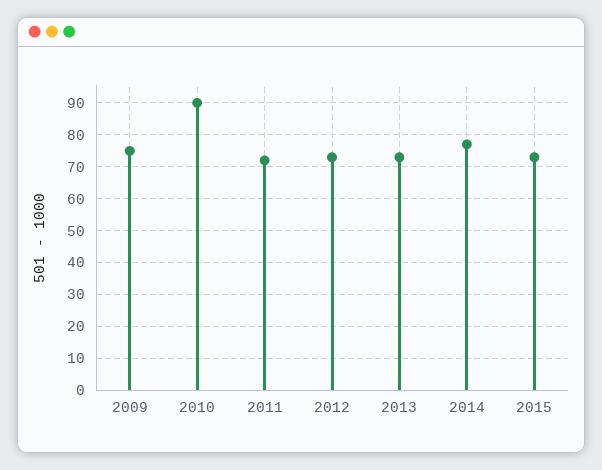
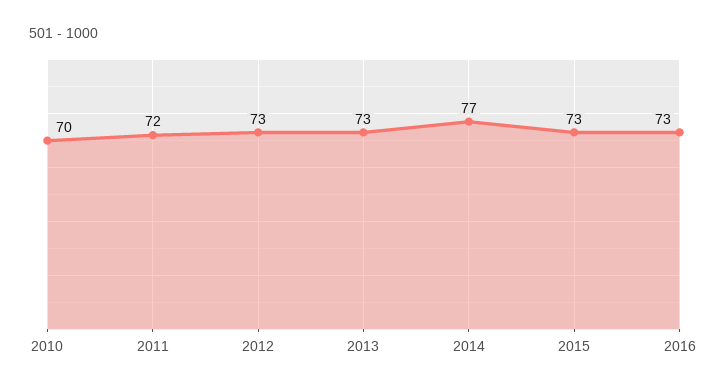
2009: 75 -> none
2010: 90 -> 70
2016: none -> 73

